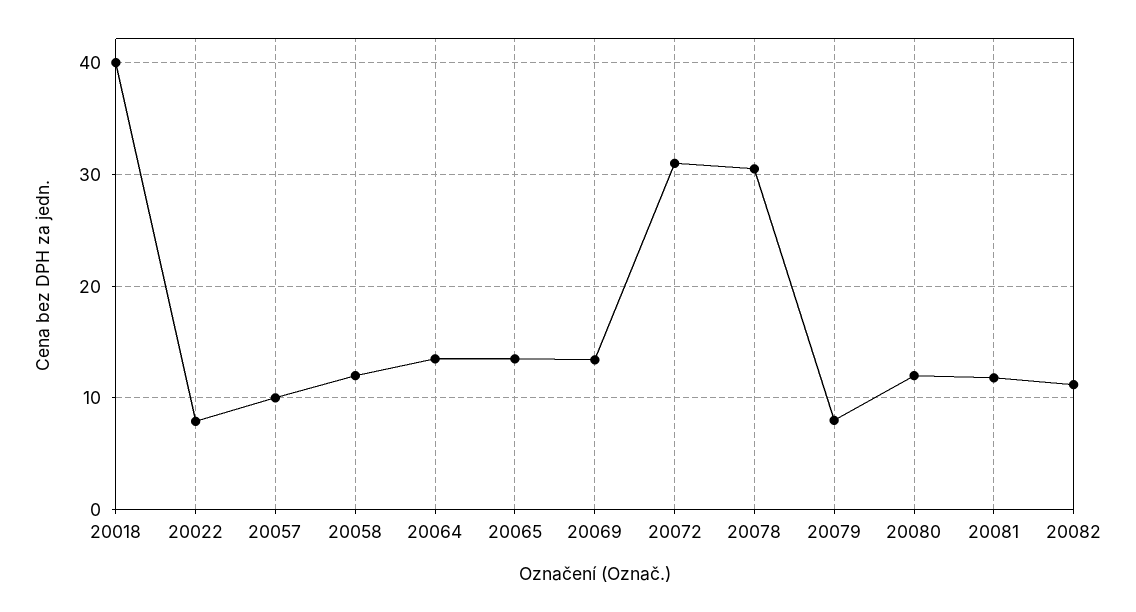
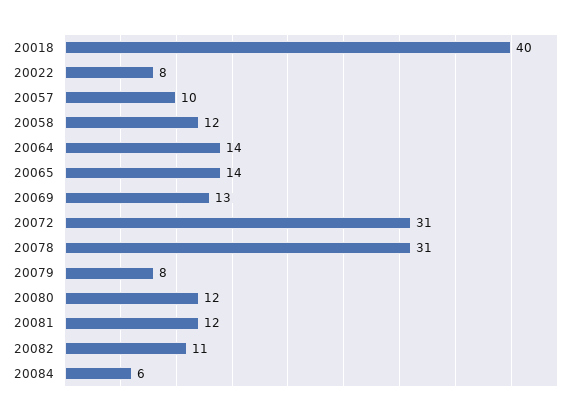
20084: none -> 6

